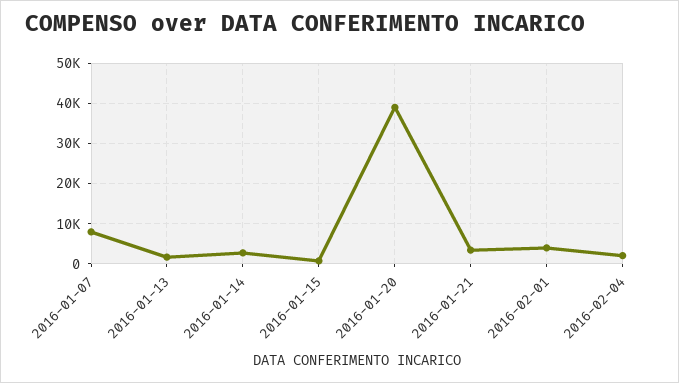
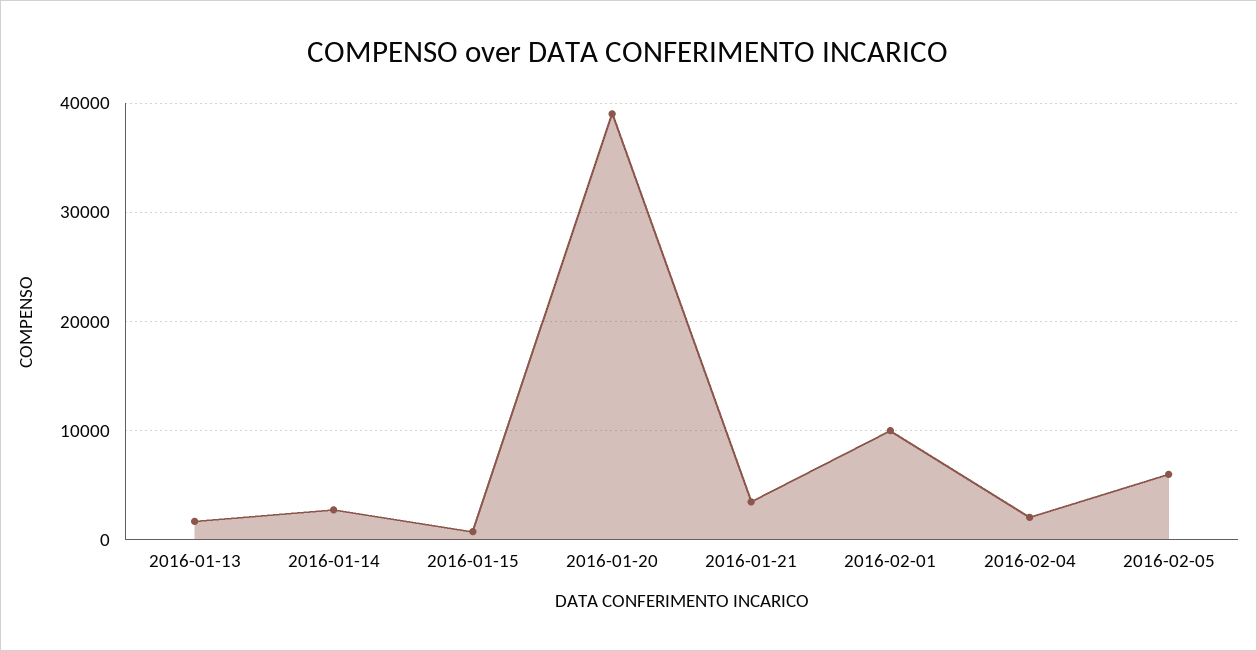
2016-01-07: 8000 -> none
2016-02-01: 4000 -> 10000
2016-02-05: none -> 6000

